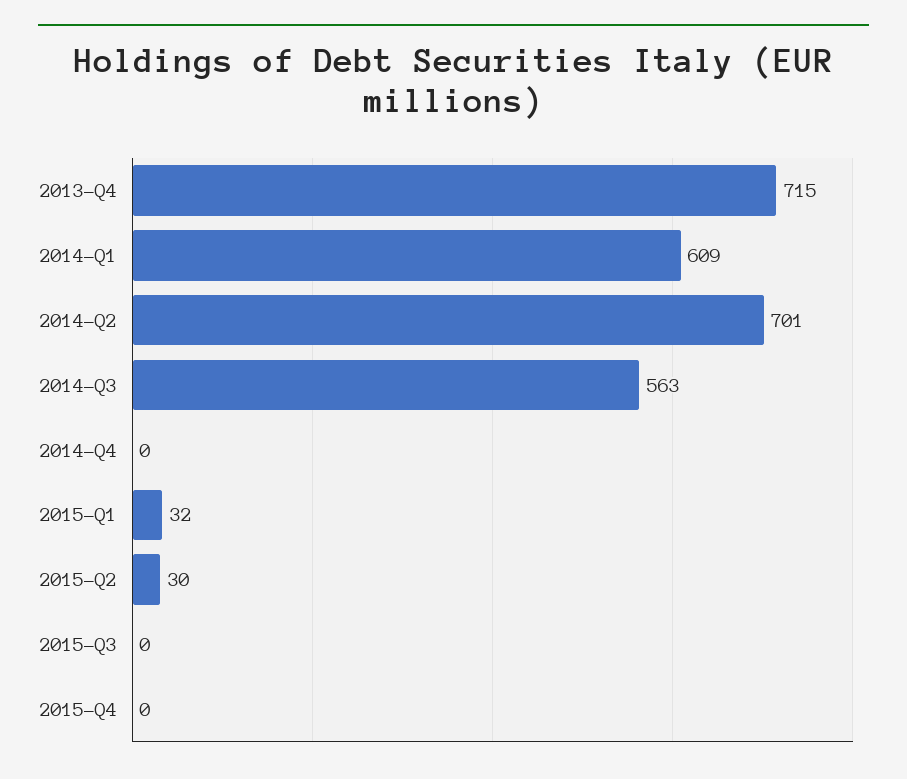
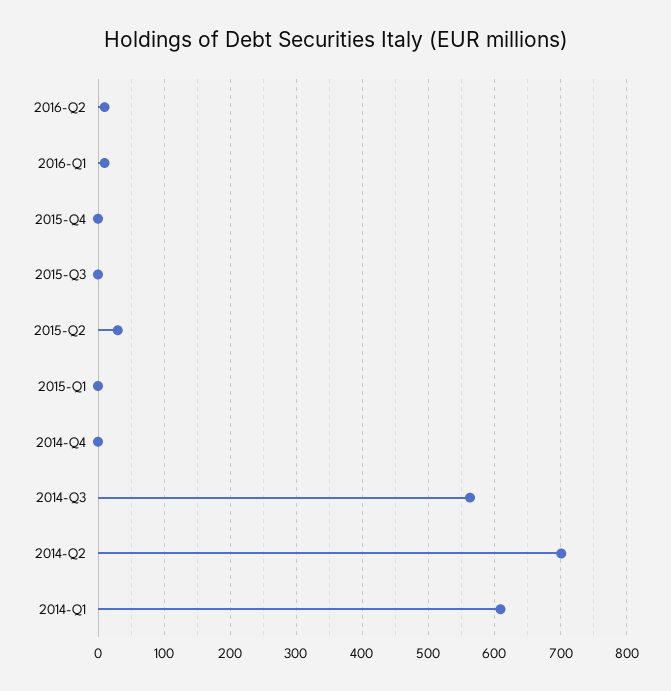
2013-Q4: 715 -> none
2015-Q1: 32 -> 0
2016-Q2: none -> 10
2016-Q1: none -> 10

